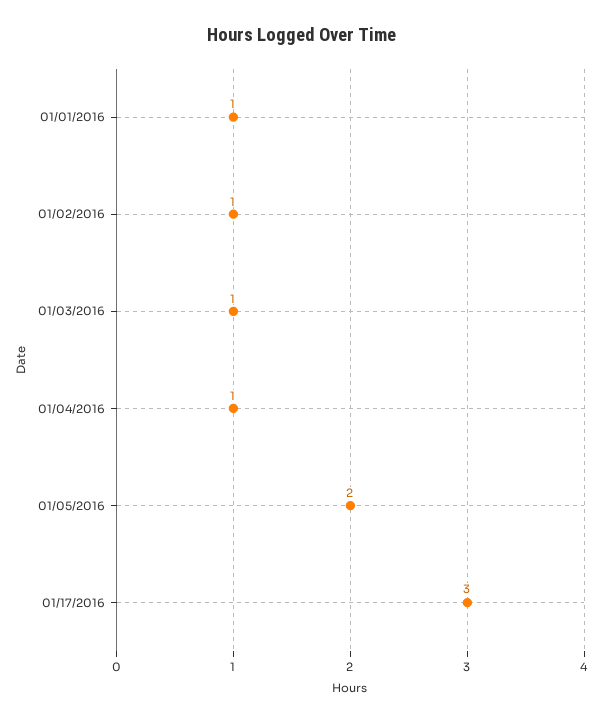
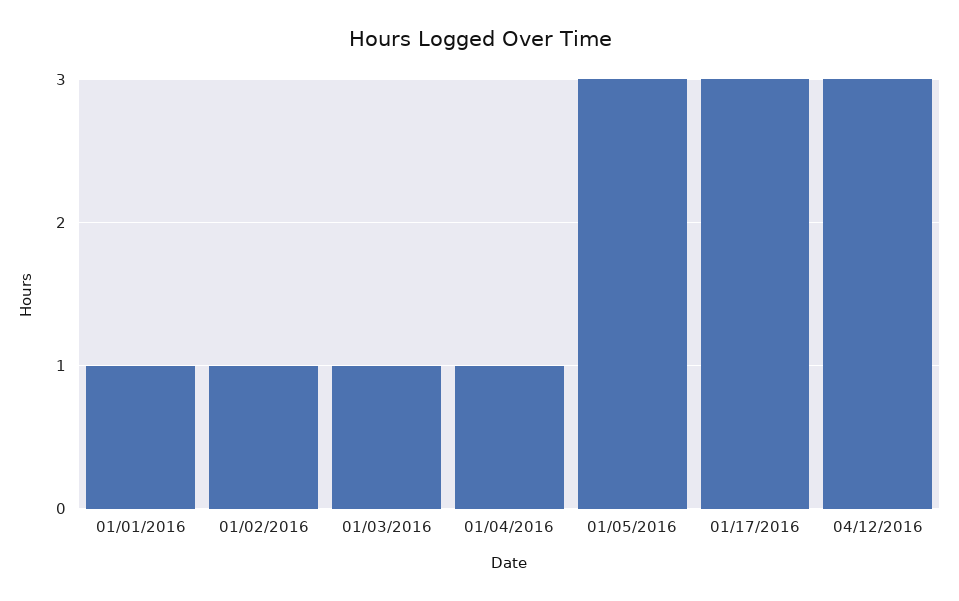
01/05/2016: 2 -> 3
04/12/2016: none -> 3

